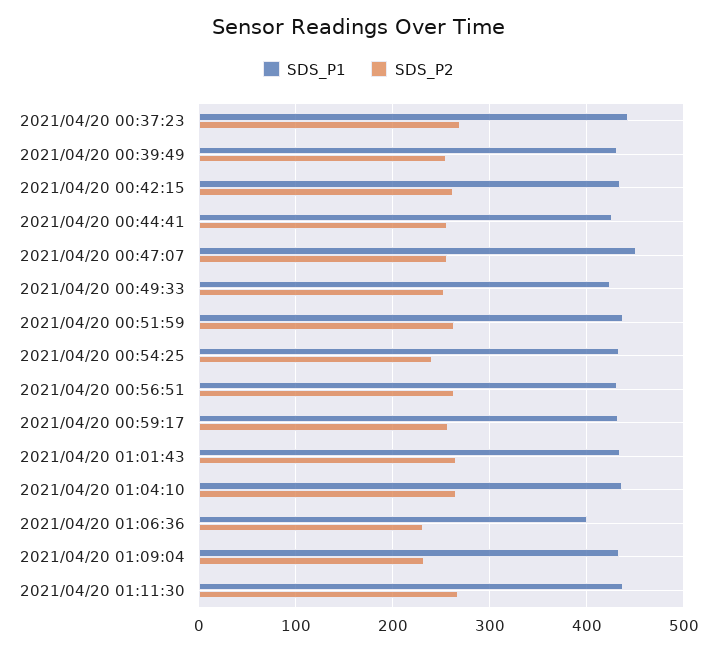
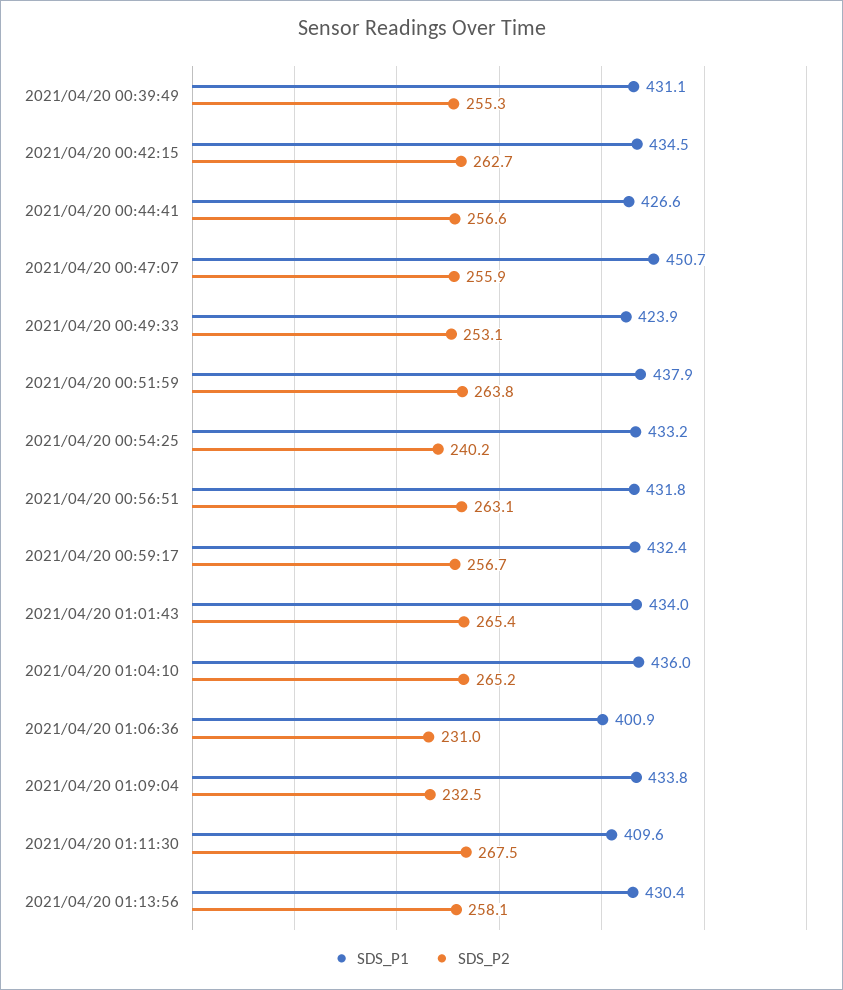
SDS_P1, 2021/04/20 00:37:23: 440 -> none
SDS_P2, 2021/04/20 00:37:23: 270 -> none
SDS_P1, 2021/04/20 01:11:30: 440 -> 409.6
SDS_P1, 2021/04/20 01:13:56: none -> 430.4
SDS_P2, 2021/04/20 01:13:56: none -> 258.1

